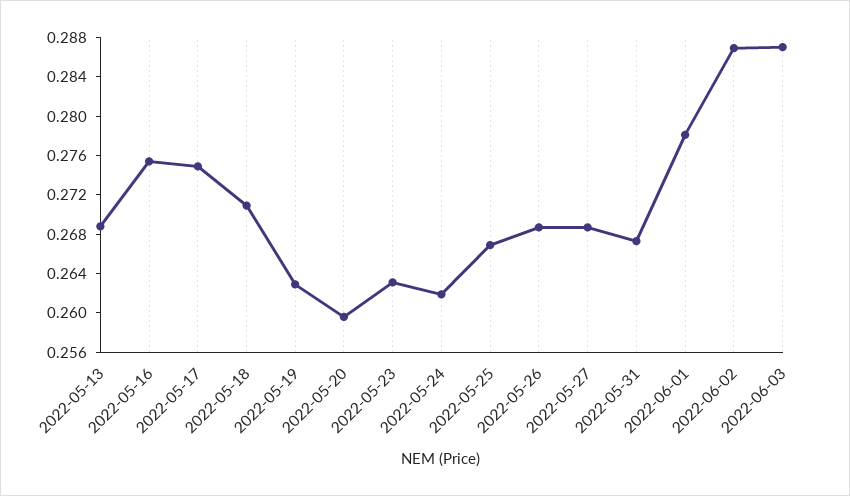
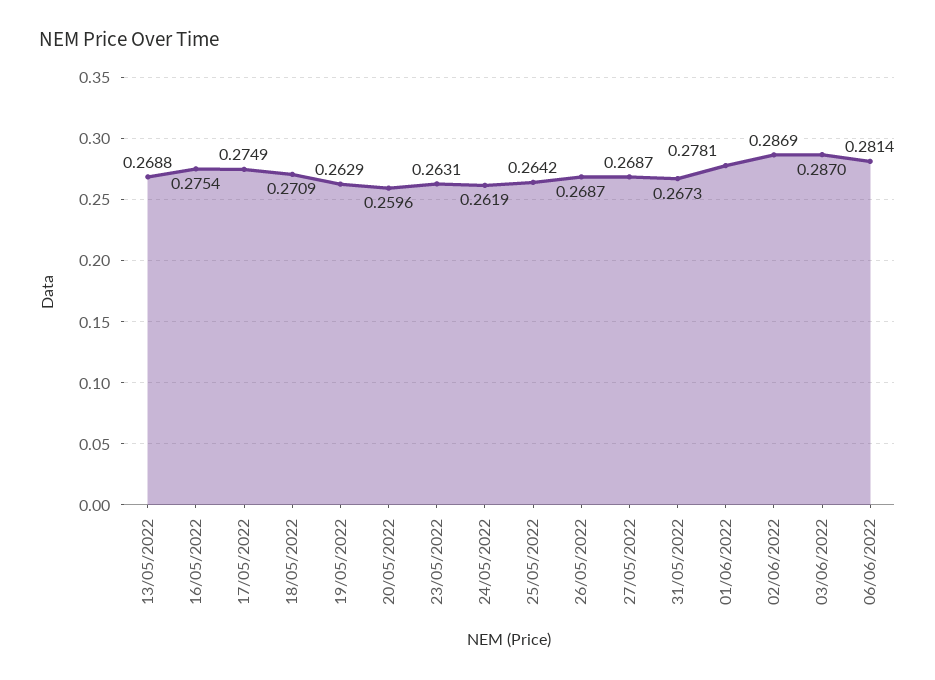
2022-05-25: 0.267 -> 0.2642
06/06/2022: none -> 0.2814

